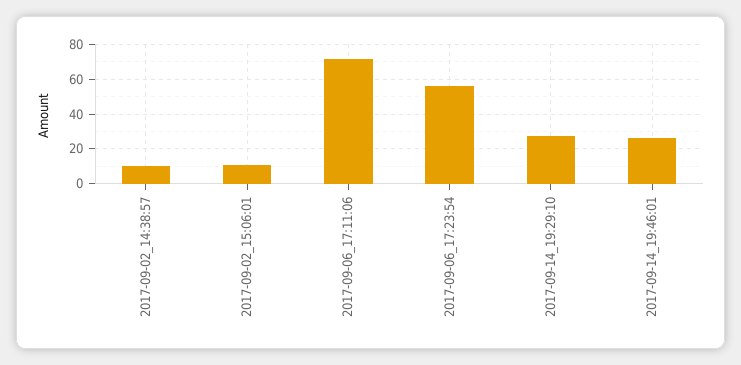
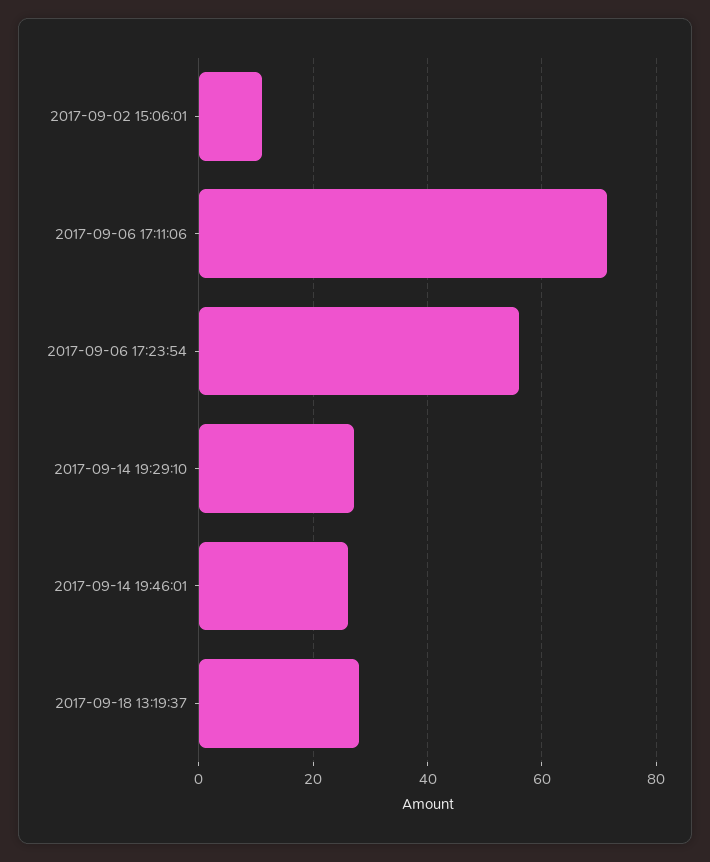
2017-09-02_14:38:57: 10 -> none
2017-09-18 13:19:37: none -> 28

